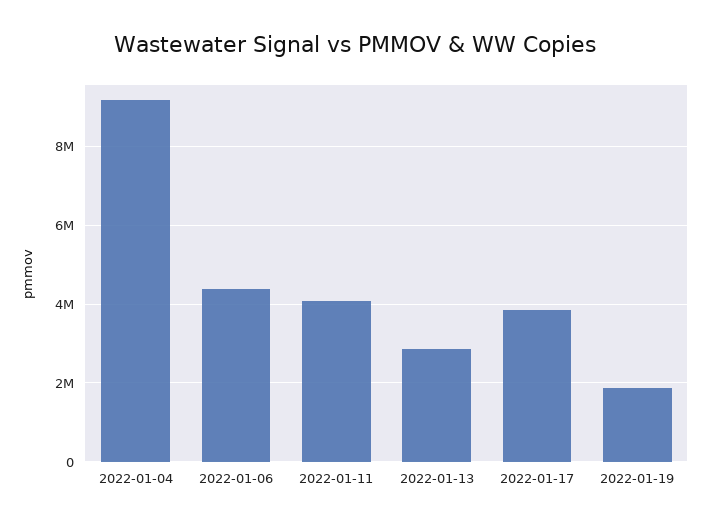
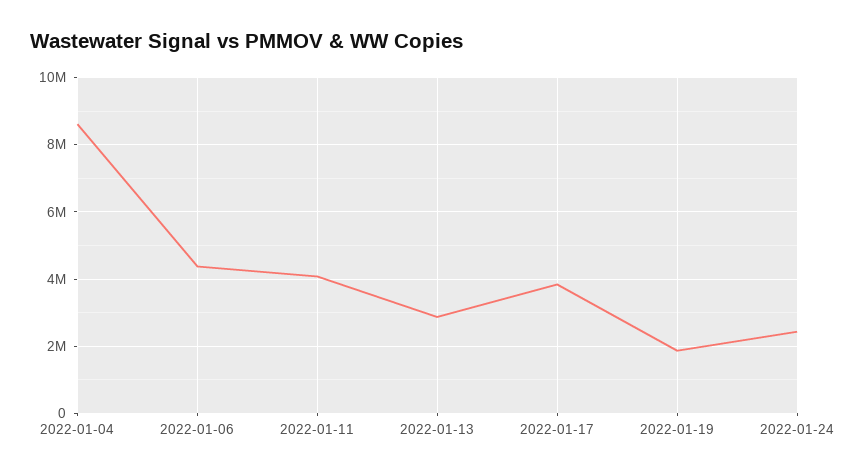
2022-01-04: 9200000 -> 8600000
2022-01-24: none -> 2400000

